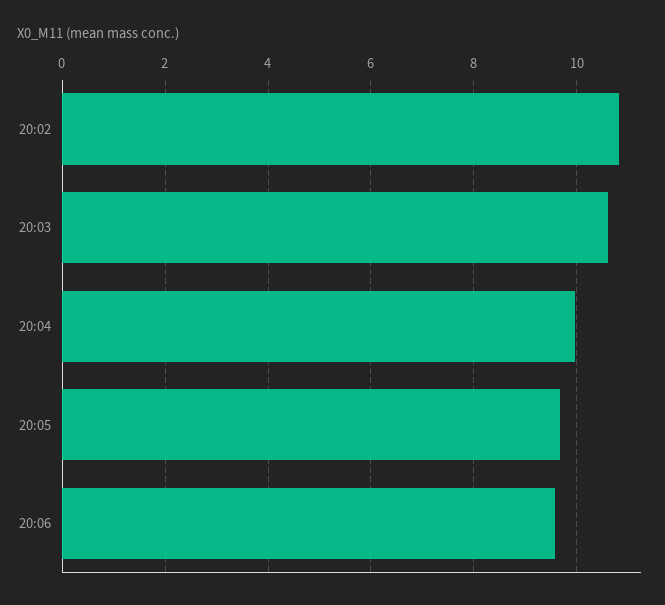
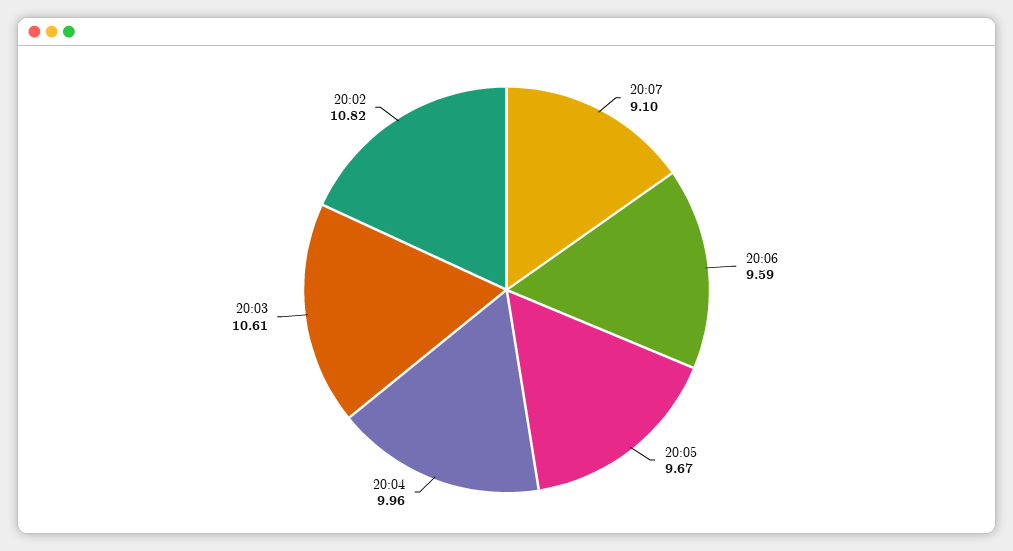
20:07: none -> 9.1

